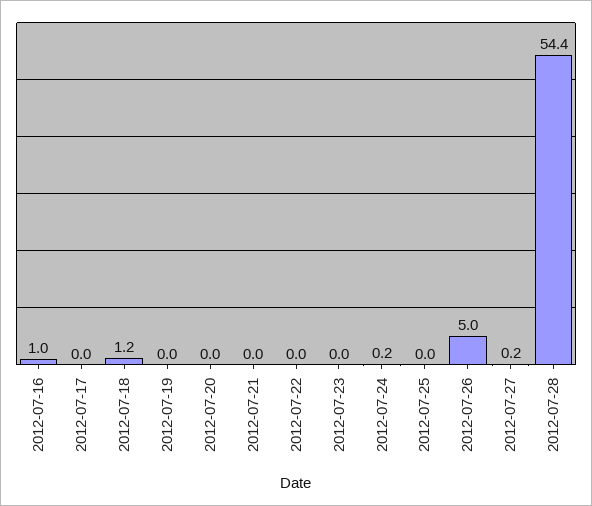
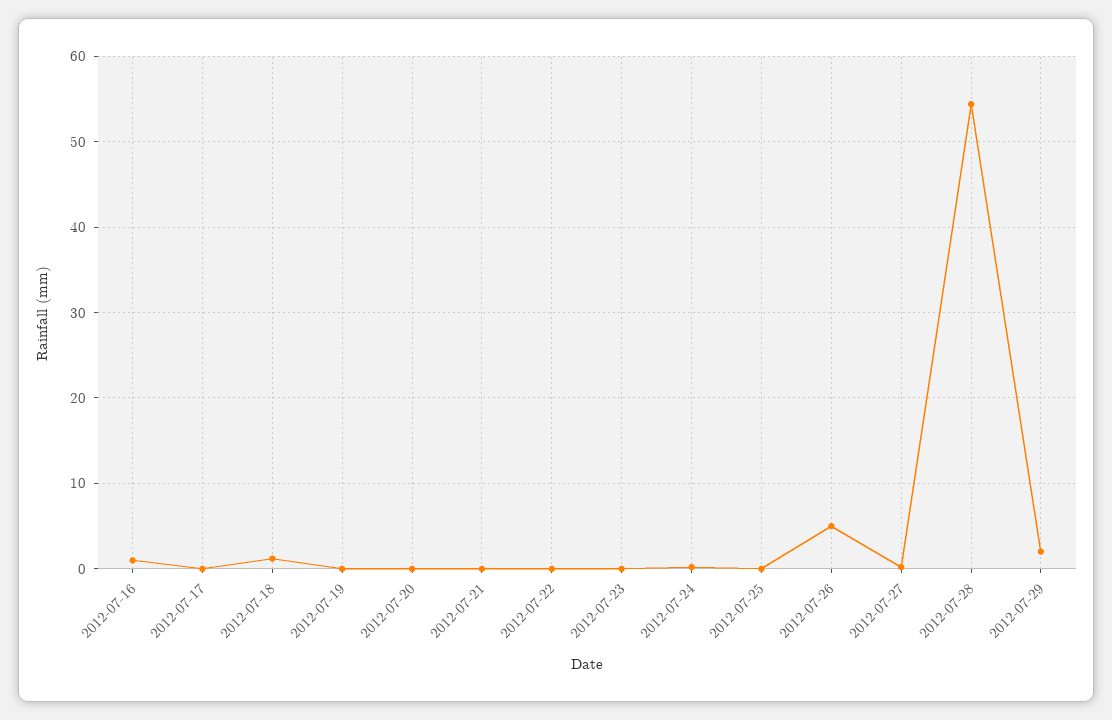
2012-07-29: none -> 2

